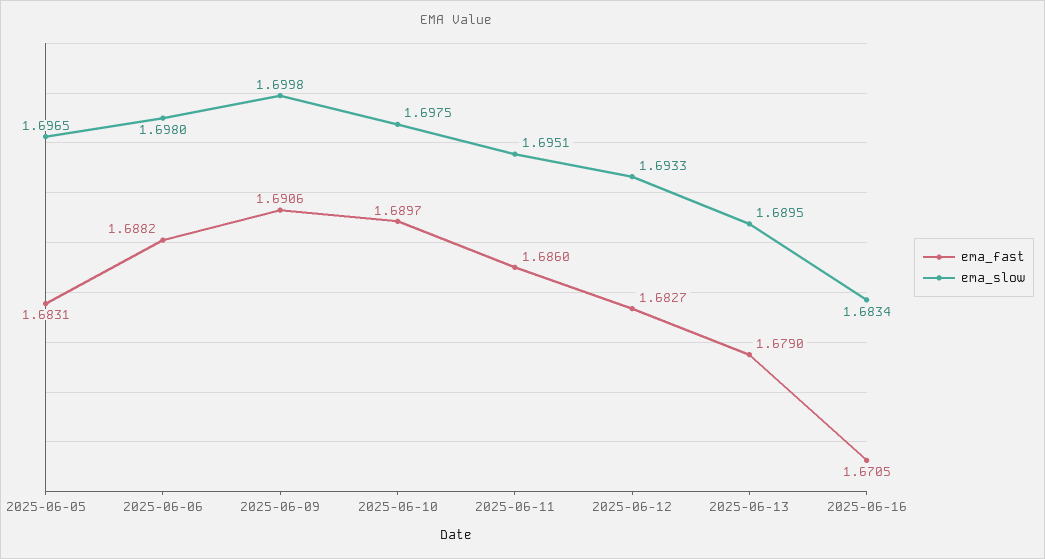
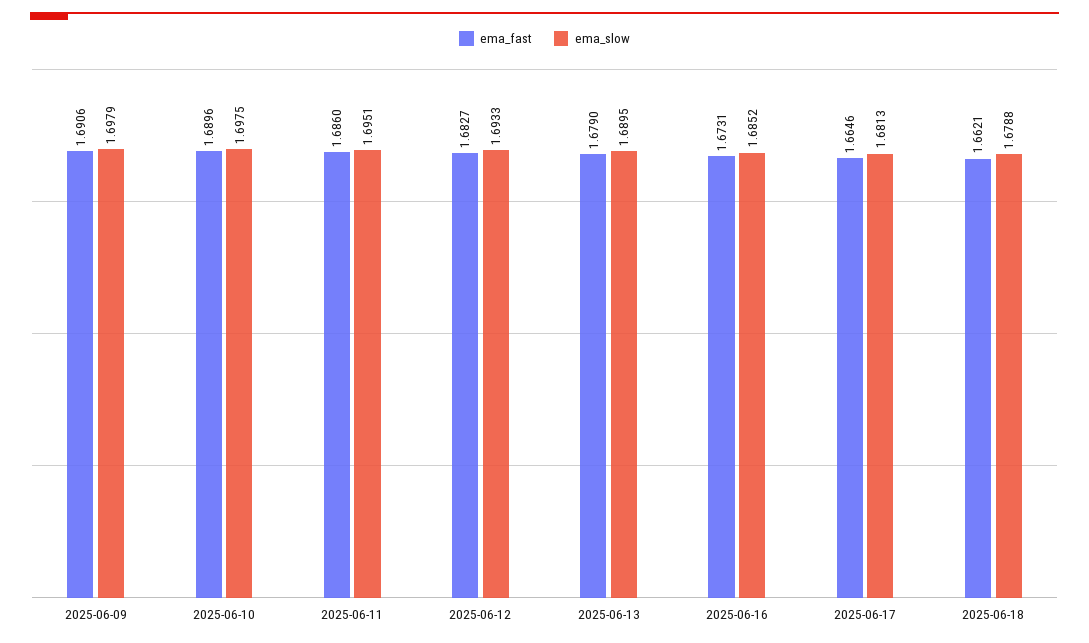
ema_fast, 2025-06-05: 1.6831 -> none
ema_slow, 2025-06-05: 1.6965 -> none
ema_fast, 2025-06-06: 1.6882 -> none
ema_slow, 2025-06-06: 1.698 -> none
ema_slow, 2025-06-09: 1.6998 -> 1.6979
ema_fast, 2025-06-10: 1.6897 -> 1.6896
ema_fast, 2025-06-16: 1.6705 -> 1.6731
ema_slow, 2025-06-16: 1.6834 -> 1.6852
ema_fast, 2025-06-17: none -> 1.6646
ema_slow, 2025-06-17: none -> 1.6813
ema_fast, 2025-06-18: none -> 1.6621
ema_slow, 2025-06-18: none -> 1.6788

